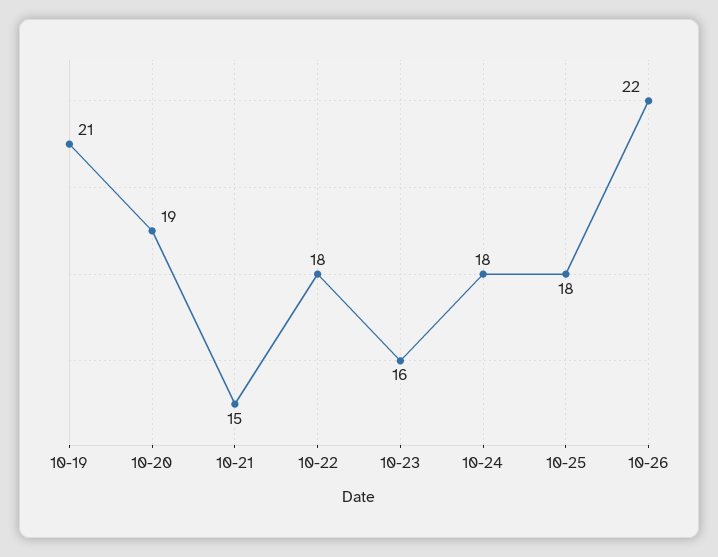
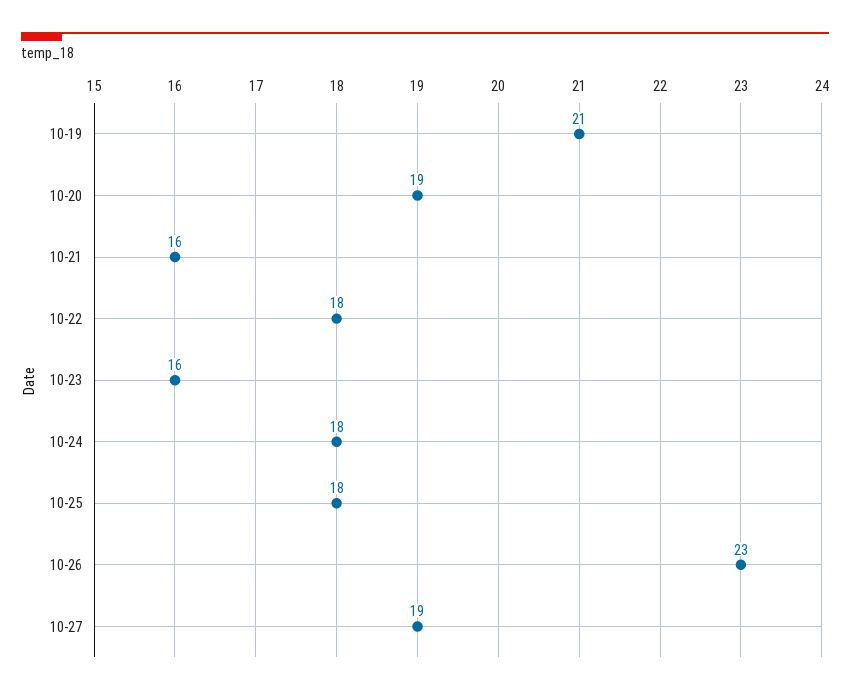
10-21: 15 -> 16
10-26: 22 -> 23
10-27: none -> 19

